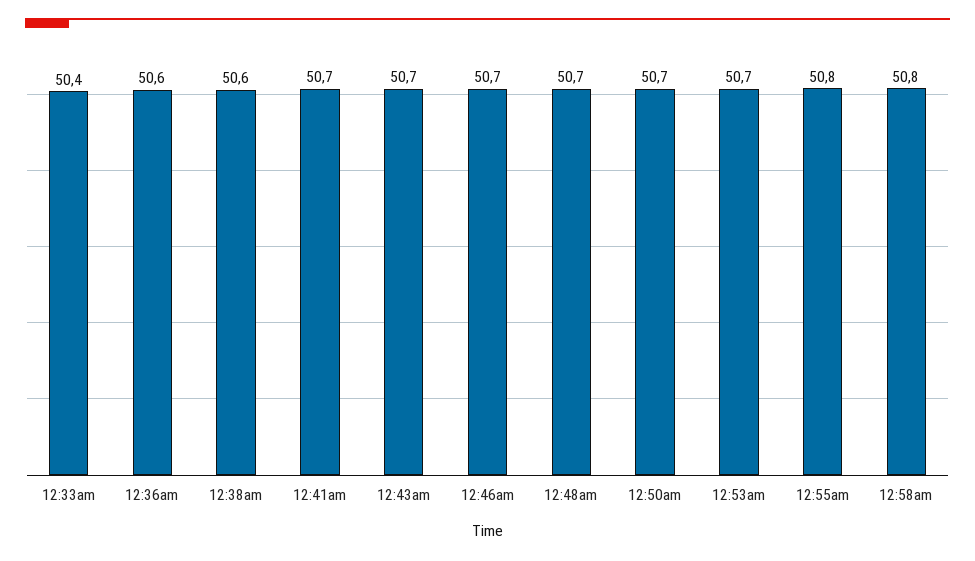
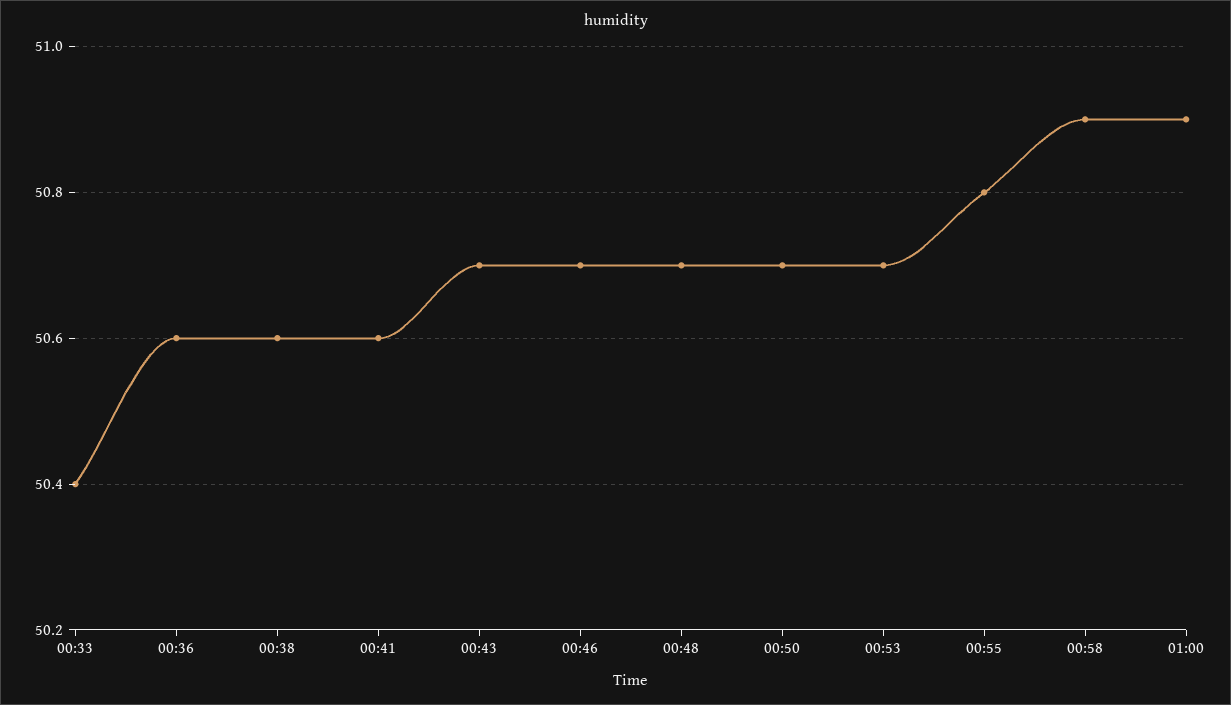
12:41am: 50.7 -> 50.6
12:58am: 50.8 -> 50.9
01:00: none -> 50.9

